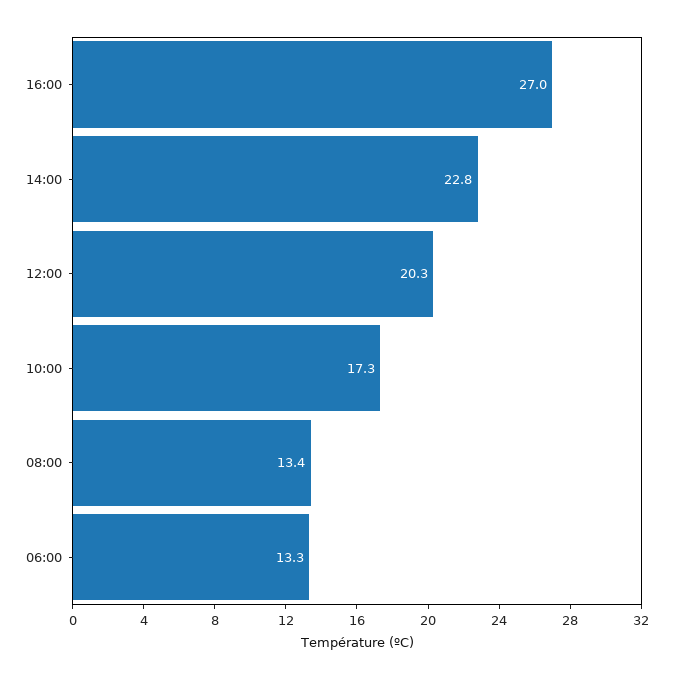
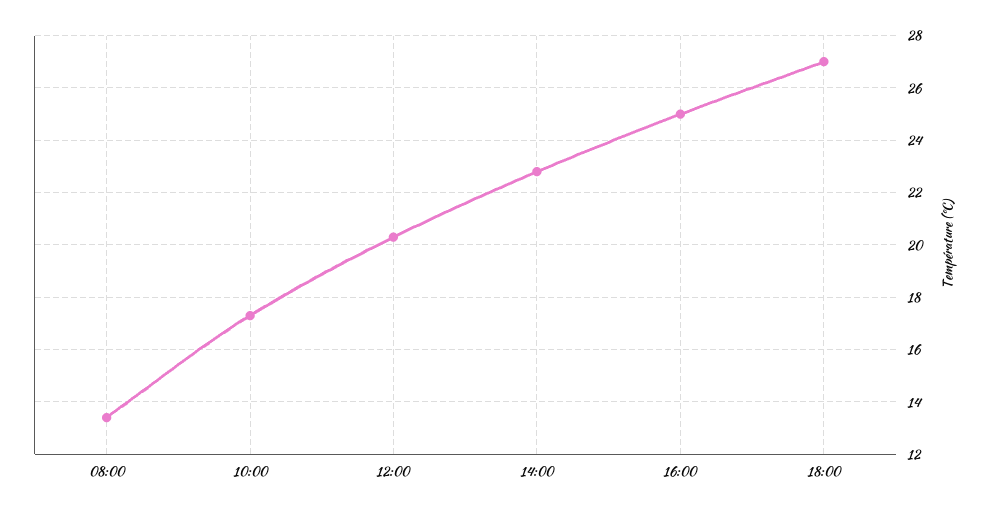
16:00: 27 -> 25
06:00: 13.3 -> none
18:00: none -> 27

